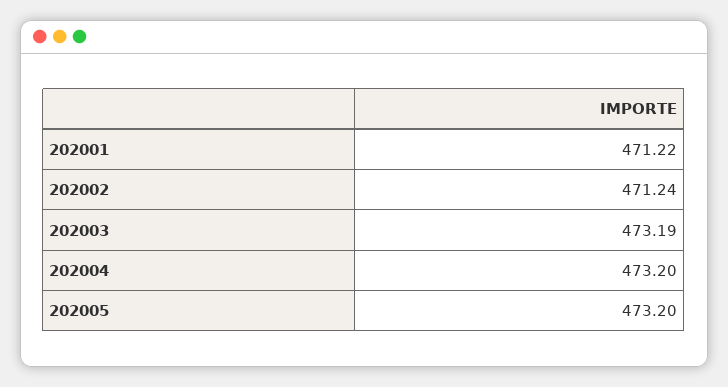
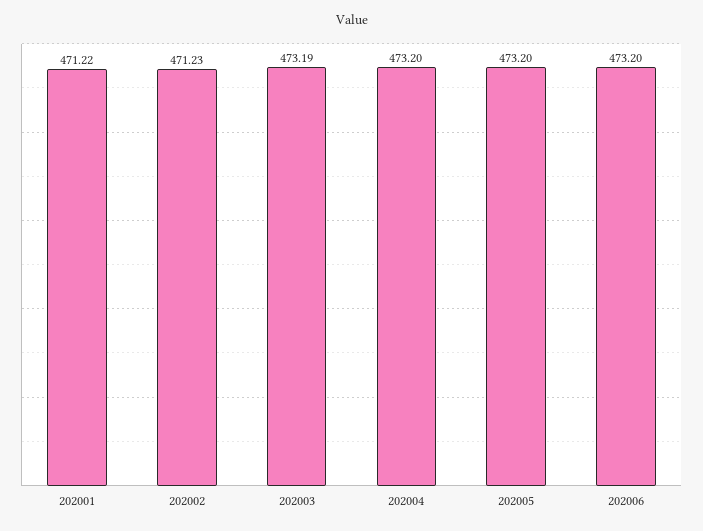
202002: 471.24 -> 471.23
202006: none -> 473.2

